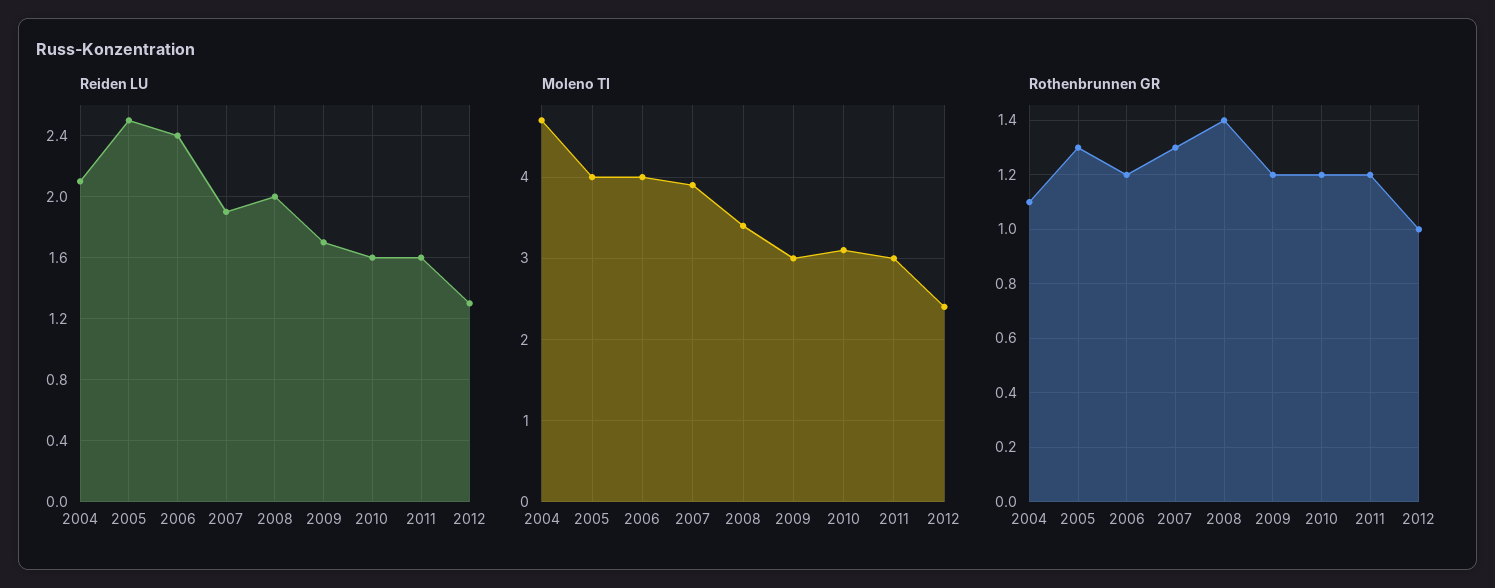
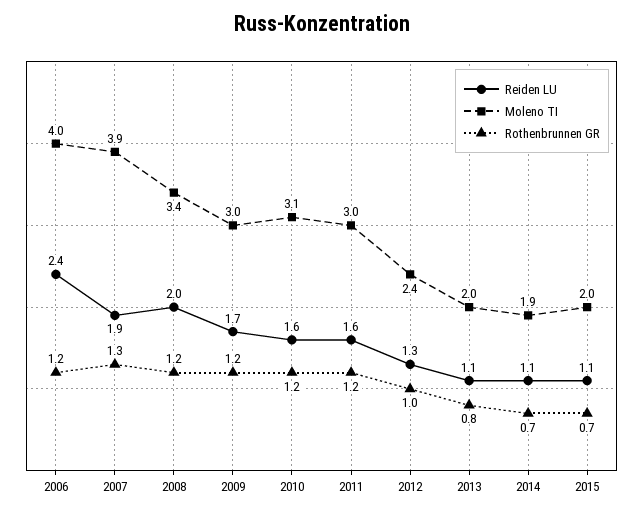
Reiden LU, 2004: 2.1 -> none
Reiden LU, 2005: 2.5 -> none
Moleno TI, 2004: 4.7 -> none
Moleno TI, 2005: 4 -> none
Rothenbrunnen GR, 2004: 1.1 -> none
Rothenbrunnen GR, 2005: 1.3 -> none
Rothenbrunnen GR, 2008: 1.4 -> 1.2
Reiden LU, 2013: none -> 1.1
Moleno TI, 2013: none -> 2
Rothenbrunnen GR, 2013: none -> 0.8
Reiden LU, 2014: none -> 1.1
Moleno TI, 2014: none -> 1.9
Rothenbrunnen GR, 2014: none -> 0.7
Reiden LU, 2015: none -> 1.1
Moleno TI, 2015: none -> 2
Rothenbrunnen GR, 2015: none -> 0.7

